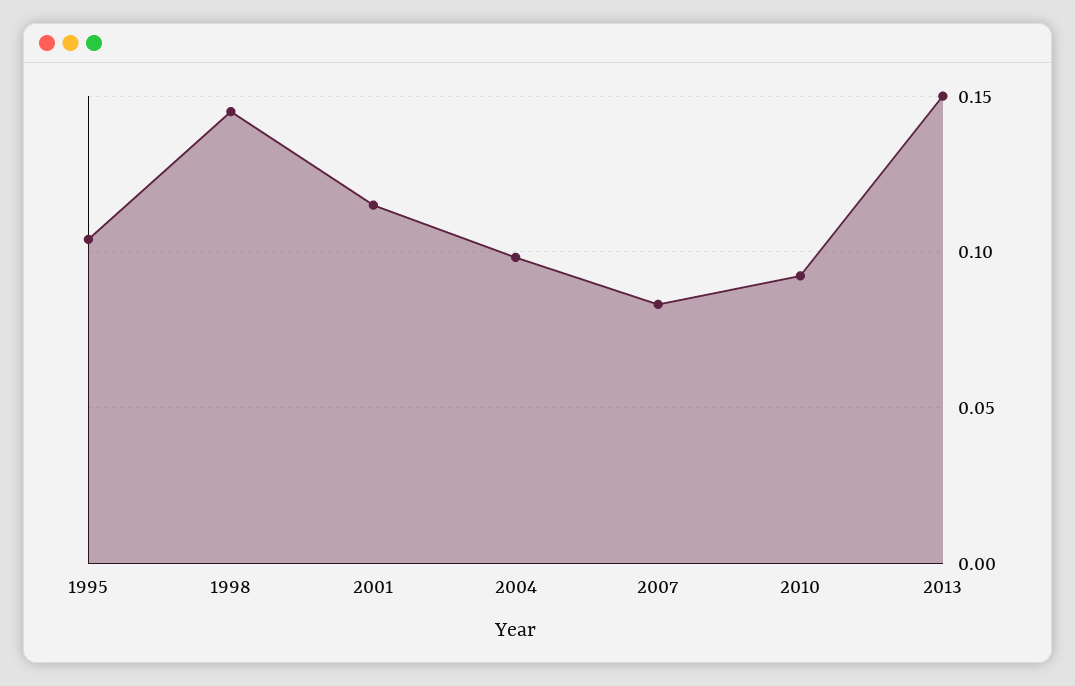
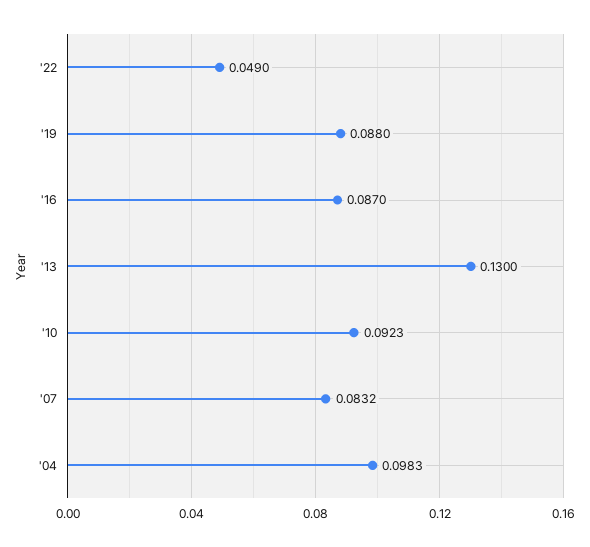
1995: 0.105 -> none
1998: 0.145 -> none
2001: 0.115 -> none
2013: 0.15 -> 0.13
'22: none -> 0.049
'19: none -> 0.088
'16: none -> 0.087

